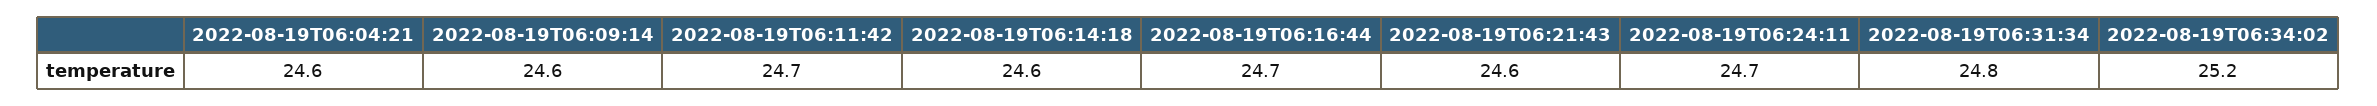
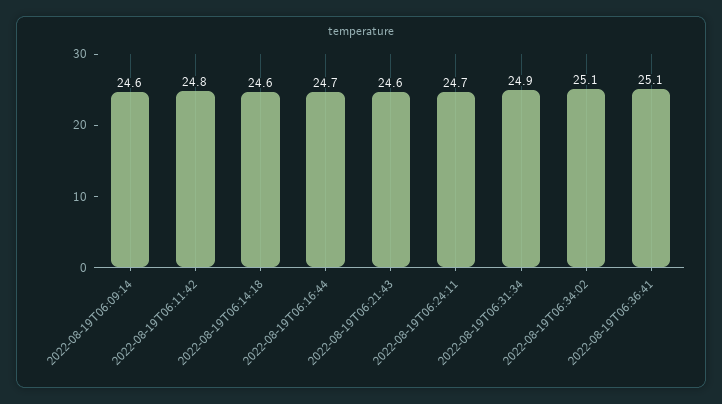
2022-08-19T06:04:21: 24.6 -> none
2022-08-19T06:11:42: 24.7 -> 24.8
2022-08-19T06:31:34: 24.8 -> 24.9
2022-08-19T06:34:02: 25.2 -> 25.1
2022-08-19T06:36:41: none -> 25.1

